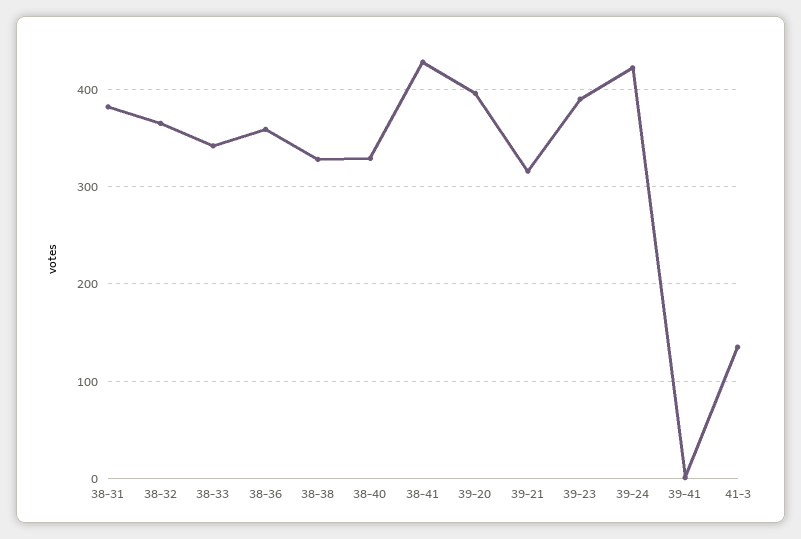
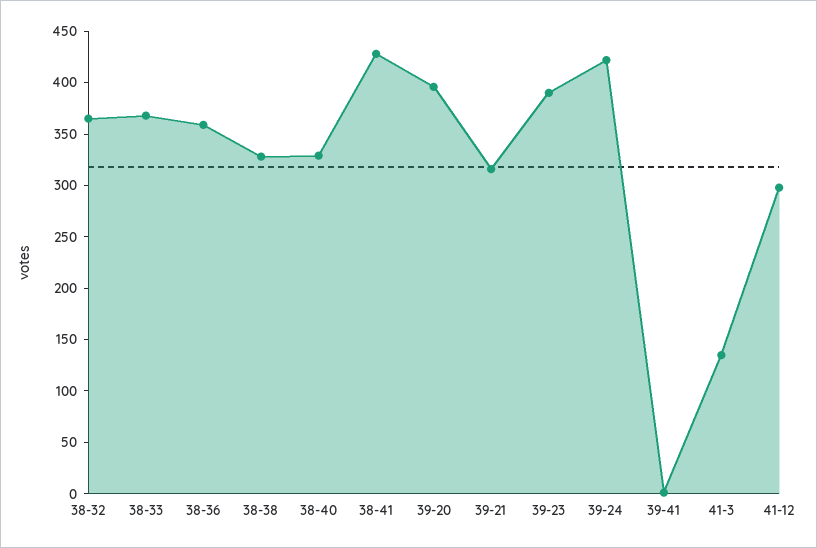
38-31: 380 -> none
38-33: 340 -> 370
41-12: none -> 300

